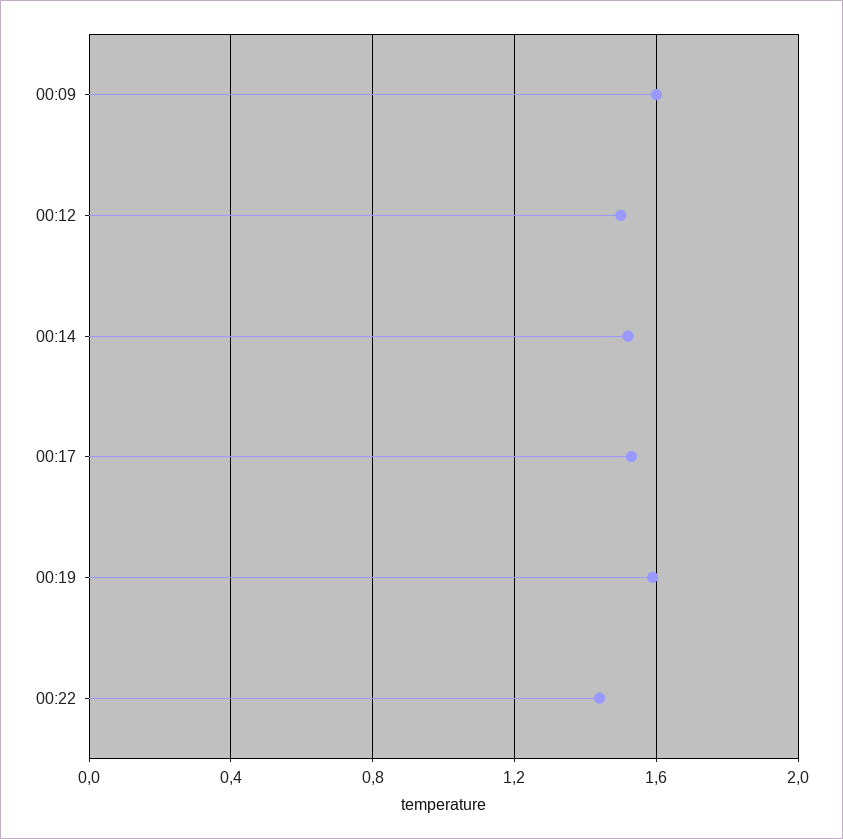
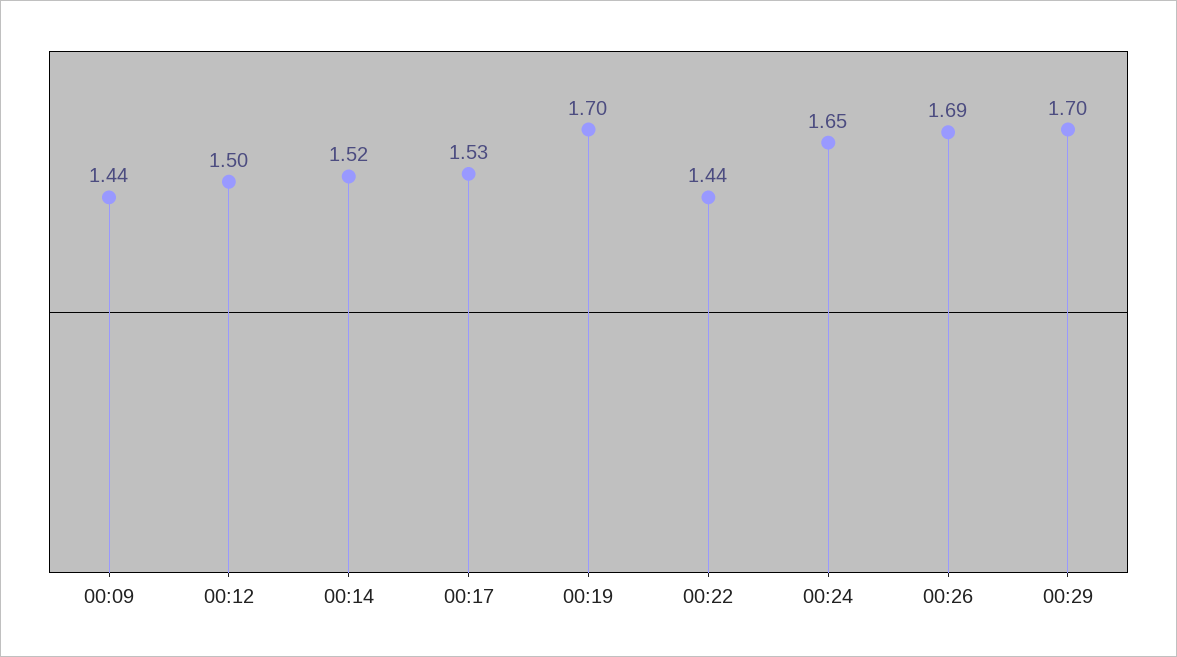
00:09: 1.6 -> 1.44
00:19: 1.6 -> 1.7
00:24: none -> 1.65
00:26: none -> 1.69
00:29: none -> 1.7

